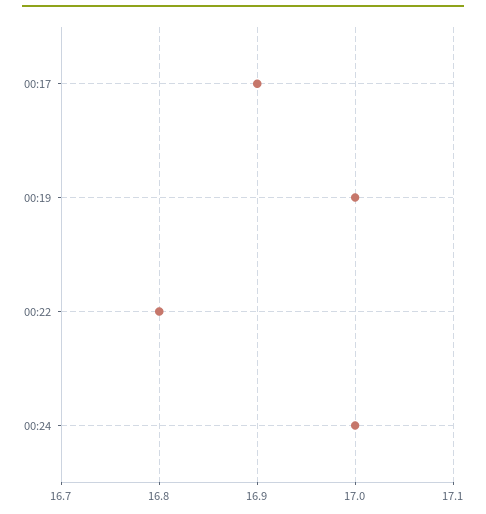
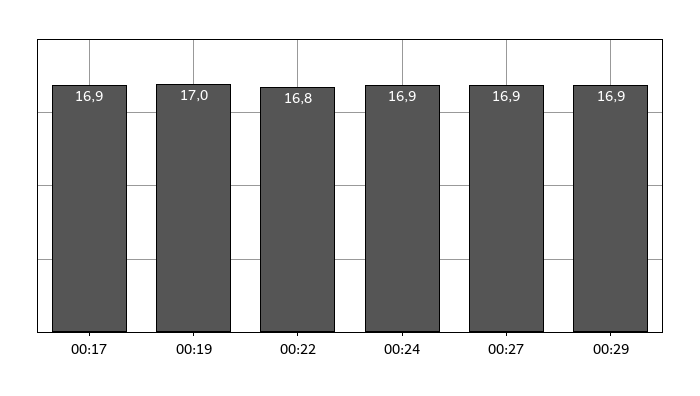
00:24: 17 -> 16.9
00:27: none -> 16.9
00:29: none -> 16.9

